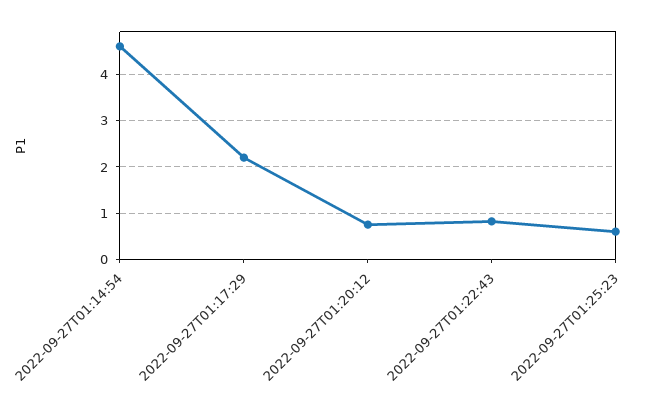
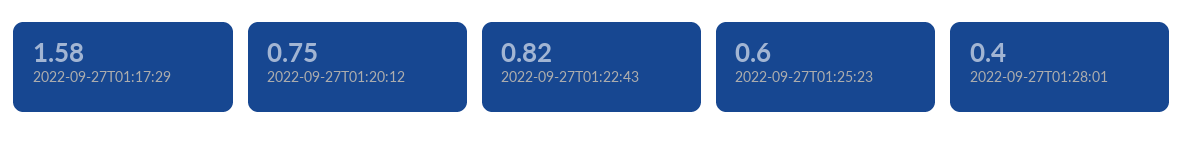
2022-09-27T01:14:54: 4.6 -> none
2022-09-27T01:17:29: 2.2 -> 1.58
2022-09-27T01:28:01: none -> 0.4

